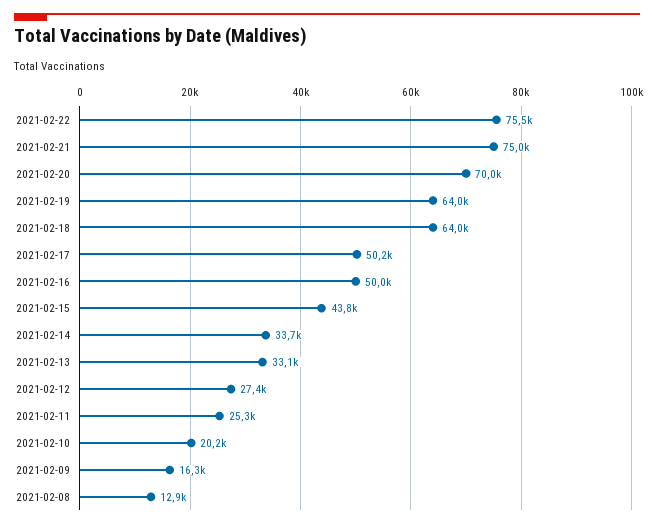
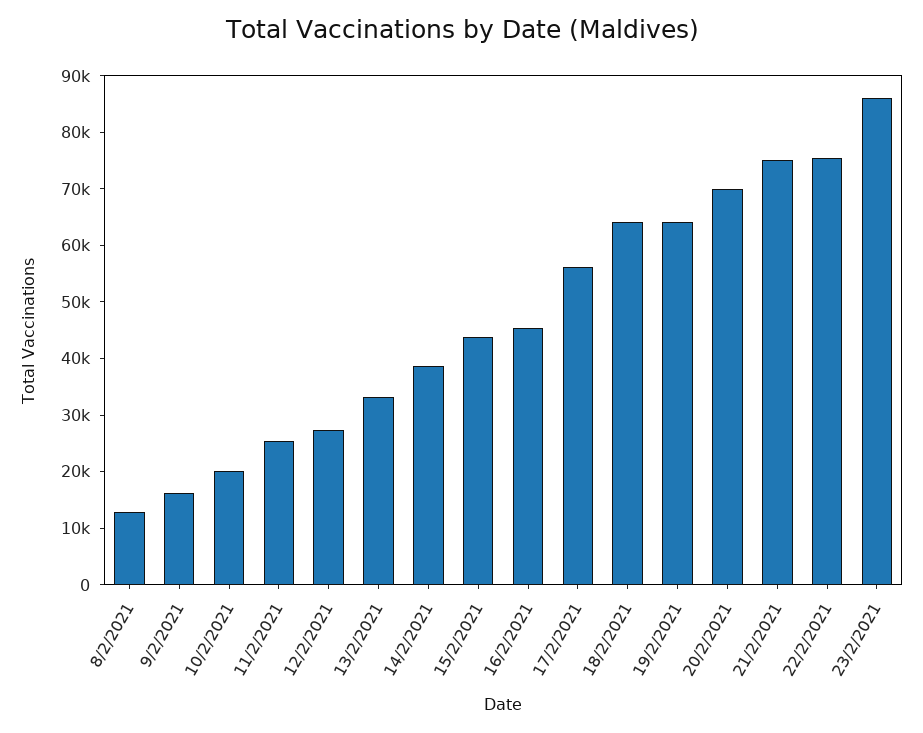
2021-02-17: 50200 -> 56000
2021-02-16: 50000 -> 46000
2021-02-14: 33700 -> 38000
23/2/2021: none -> 86000

